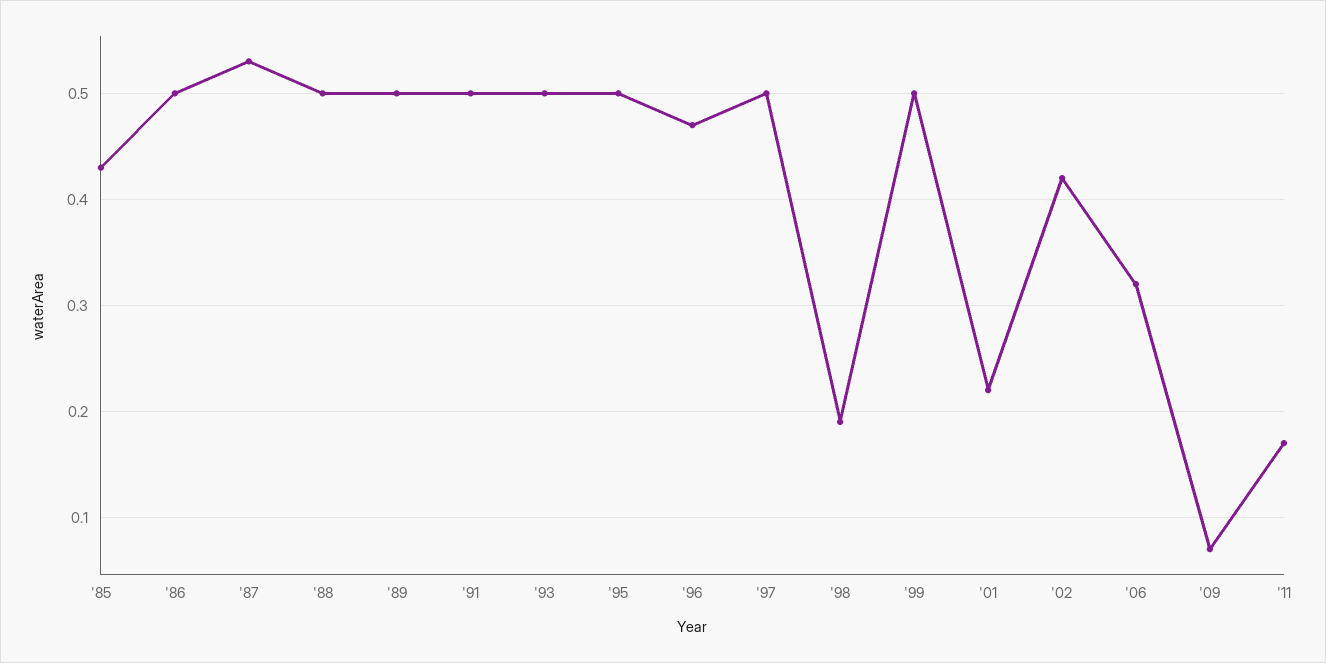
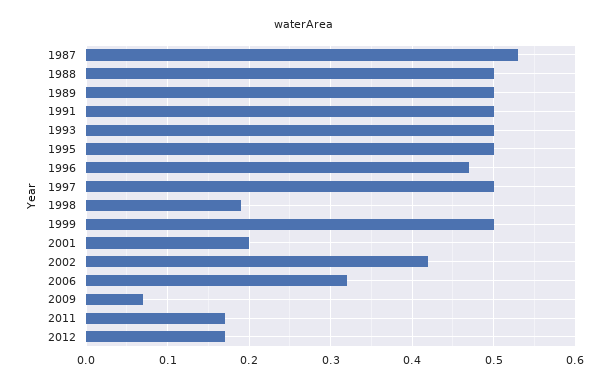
'85: 0.43 -> none
'86: 0.5 -> none
'01: 0.22 -> 0.2
2012: none -> 0.17

